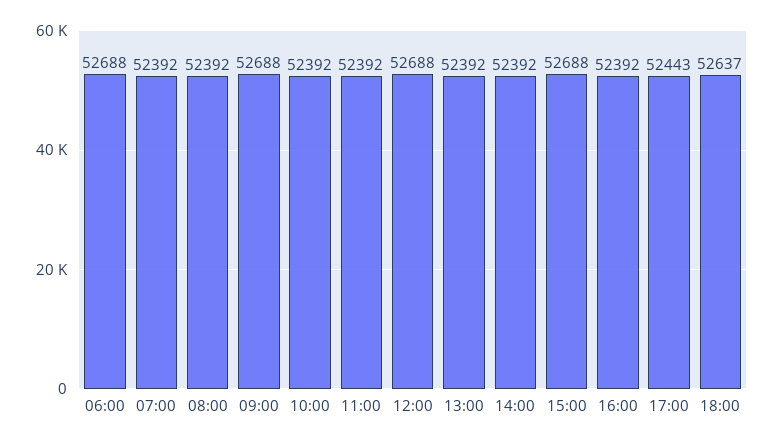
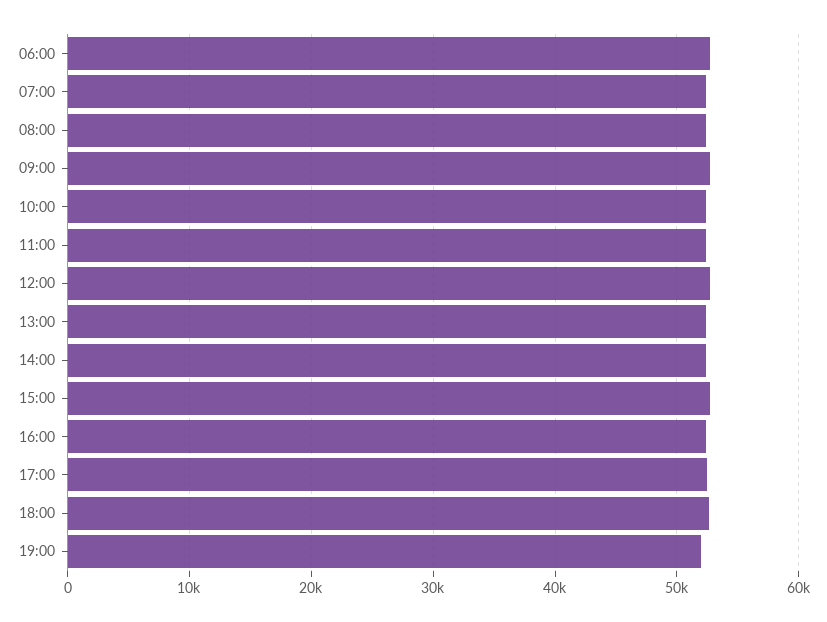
19:00: none -> 52000

